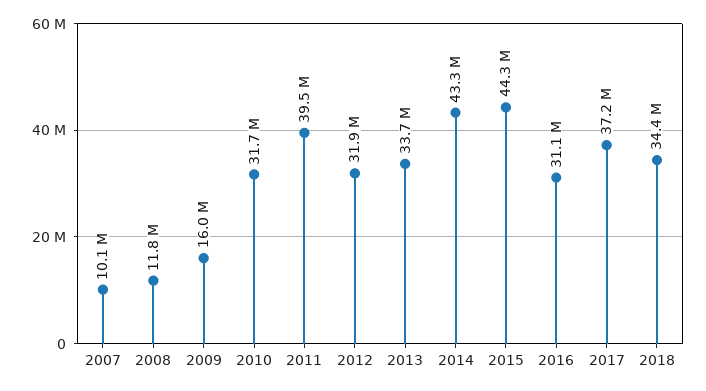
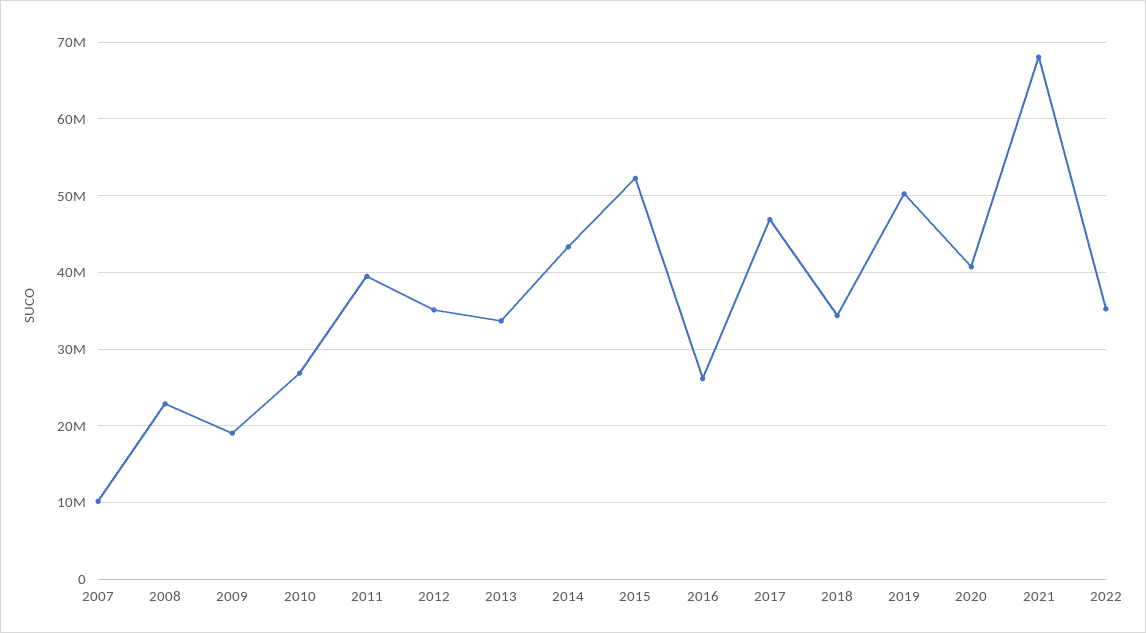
2008: 11800000 -> 23000000
2009: 16000000 -> 19000000
2010: 31700000 -> 27000000
2012: 31900000 -> 35000000
2015: 44300000 -> 52000000
2016: 31100000 -> 26000000
2017: 37200000 -> 47000000
2019: none -> 50000000
2020: none -> 41000000
2021: none -> 68000000
2022: none -> 35000000

